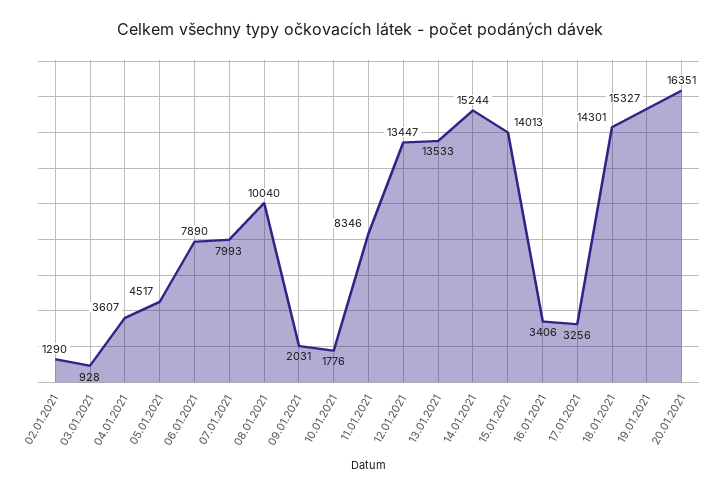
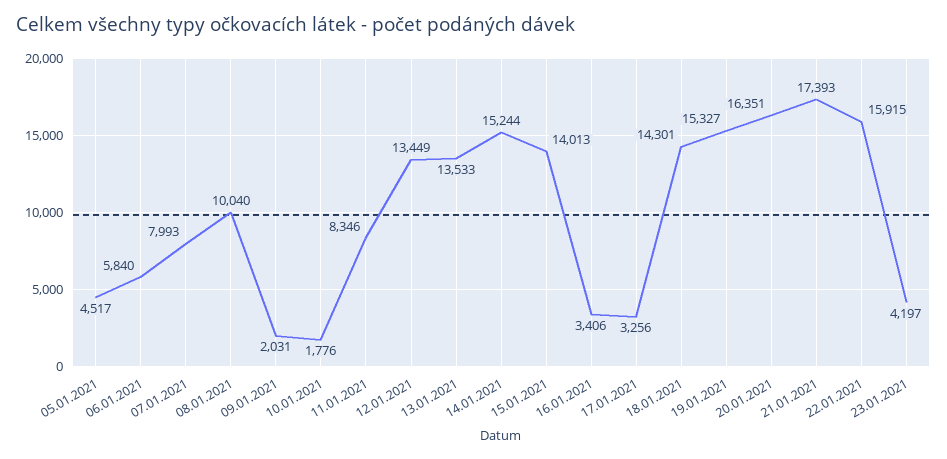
02.01.2021: 1290 -> none
03.01.2021: 928 -> none
04.01.2021: 3607 -> none
06.01.2021: 7890 -> 5840
12.01.2021: 13447 -> 13449
21.01.2021: none -> 17393
22.01.2021: none -> 15915
23.01.2021: none -> 4197

